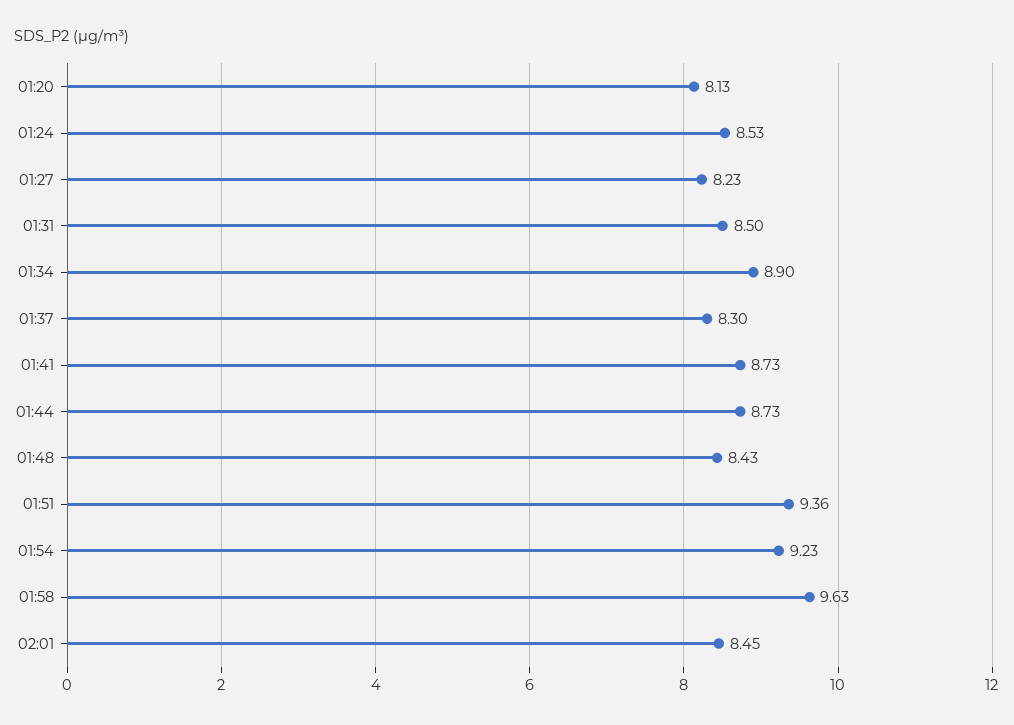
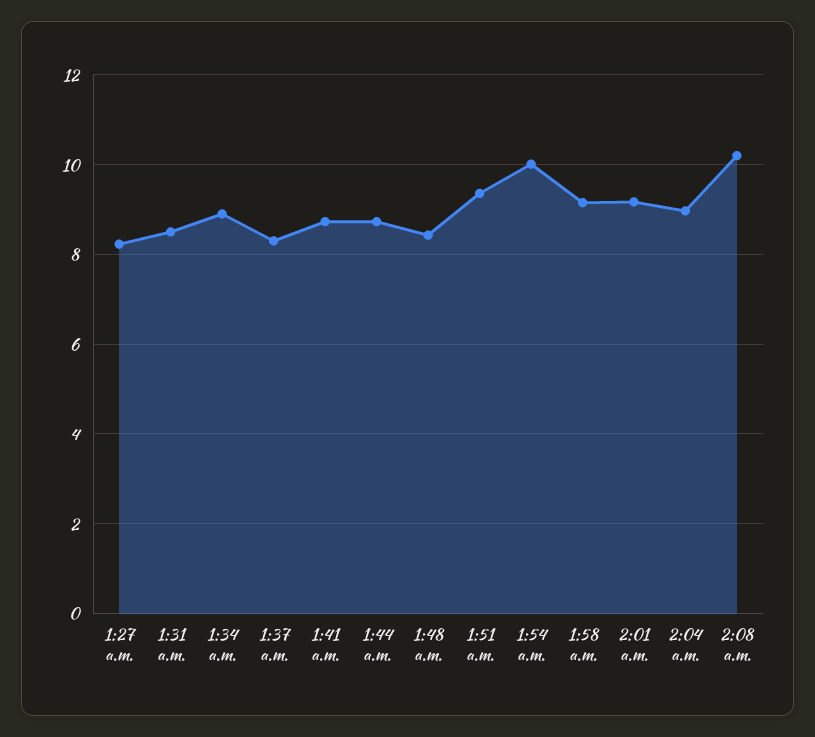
01:20: 8.13 -> none
01:24: 8.53 -> none
01:54: 9.23 -> 10
01:58: 9.63 -> 9.2
02:01: 8.45 -> 9.2
2:04 a.m.: none -> 9
2:08 a.m.: none -> 10.2

